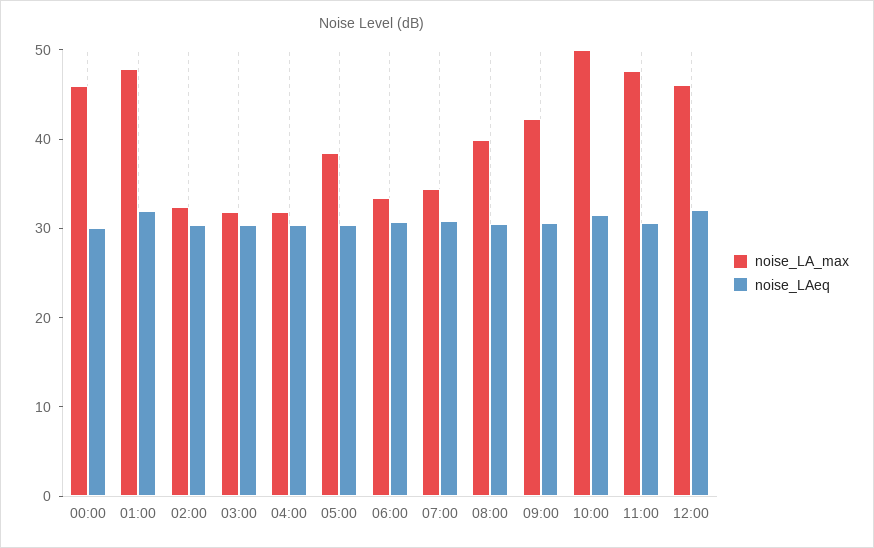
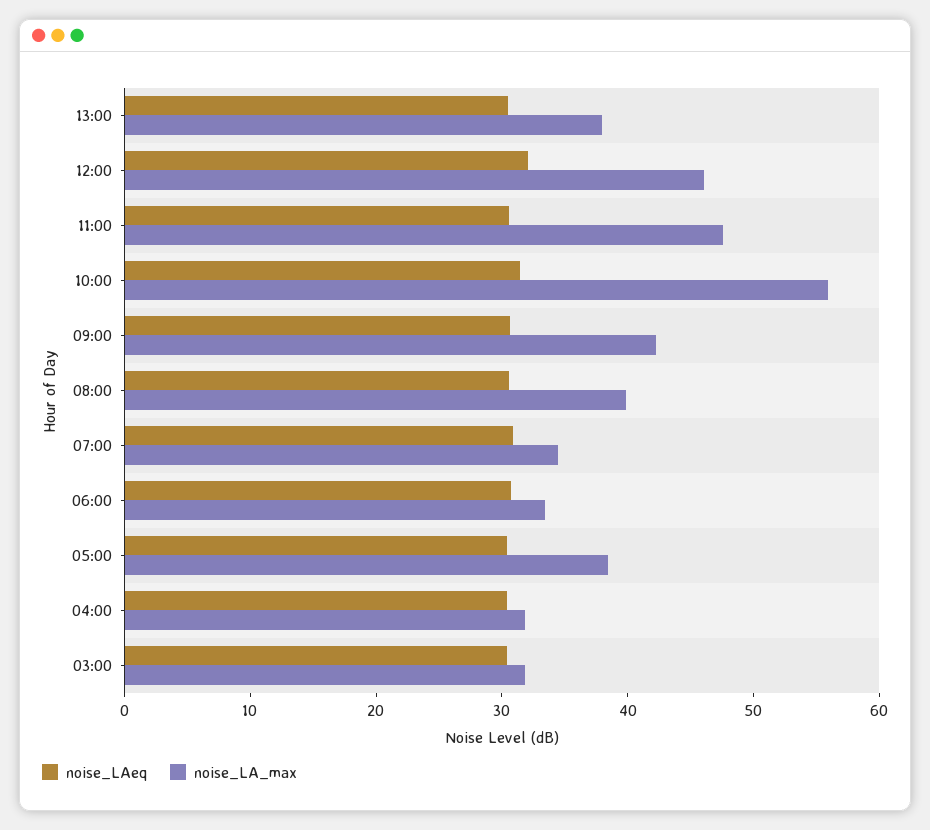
noise_LA_max, 00:00: 46 -> none
noise_LAeq, 00:00: 30 -> none
noise_LA_max, 01:00: 48 -> none
noise_LAeq, 01:00: 32 -> none
noise_LA_max, 02:00: 32 -> none
noise_LAeq, 02:00: 30 -> none
noise_LA_max, 10:00: 50 -> 56
noise_LAeq, 13:00: none -> 30
noise_LA_max, 13:00: none -> 38

